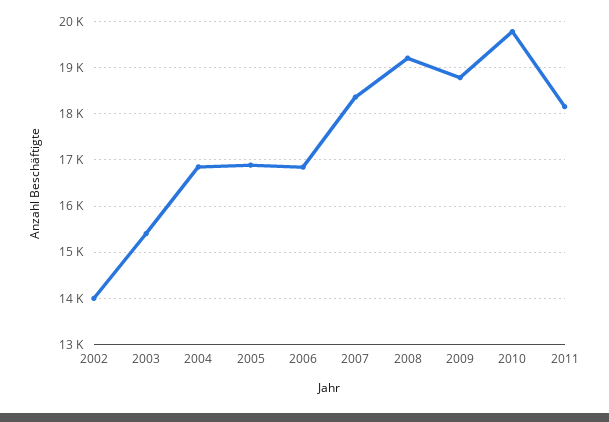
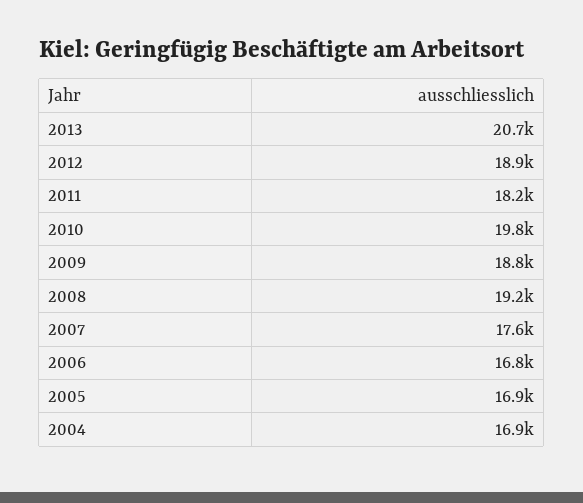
2002: 14000 -> none
2003: 15400 -> none
2007: 18400 -> 17600
2013: none -> 20700
2012: none -> 18900

